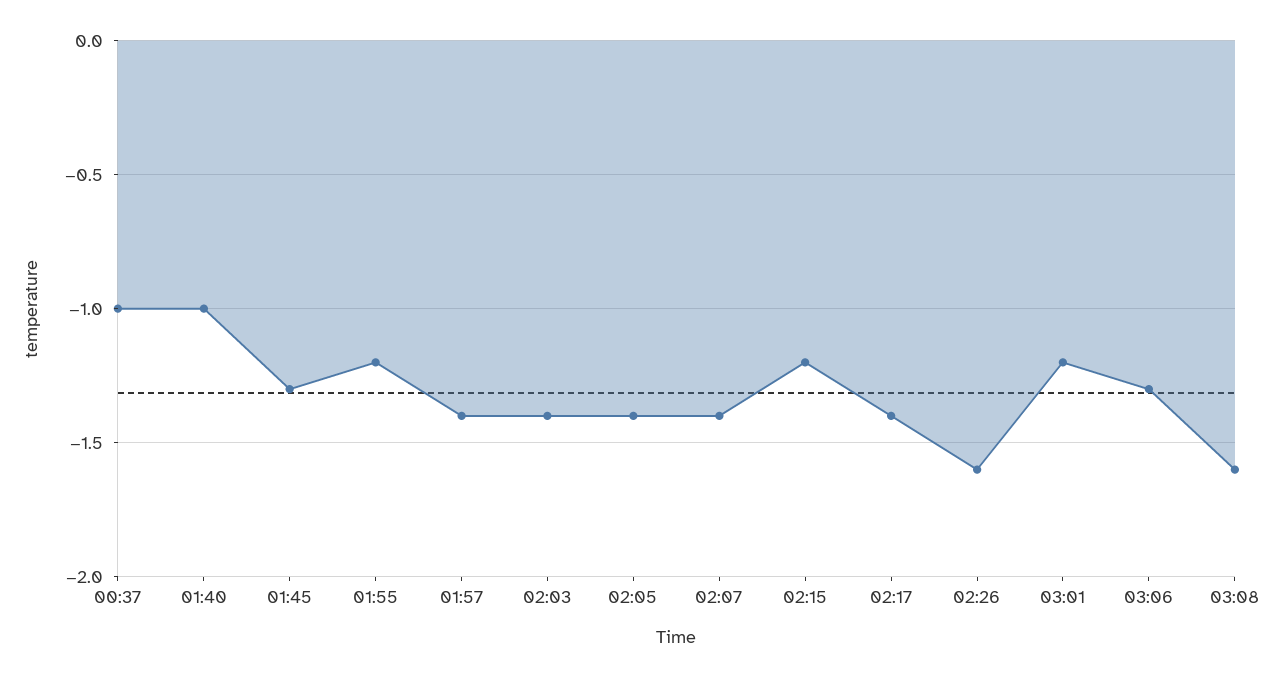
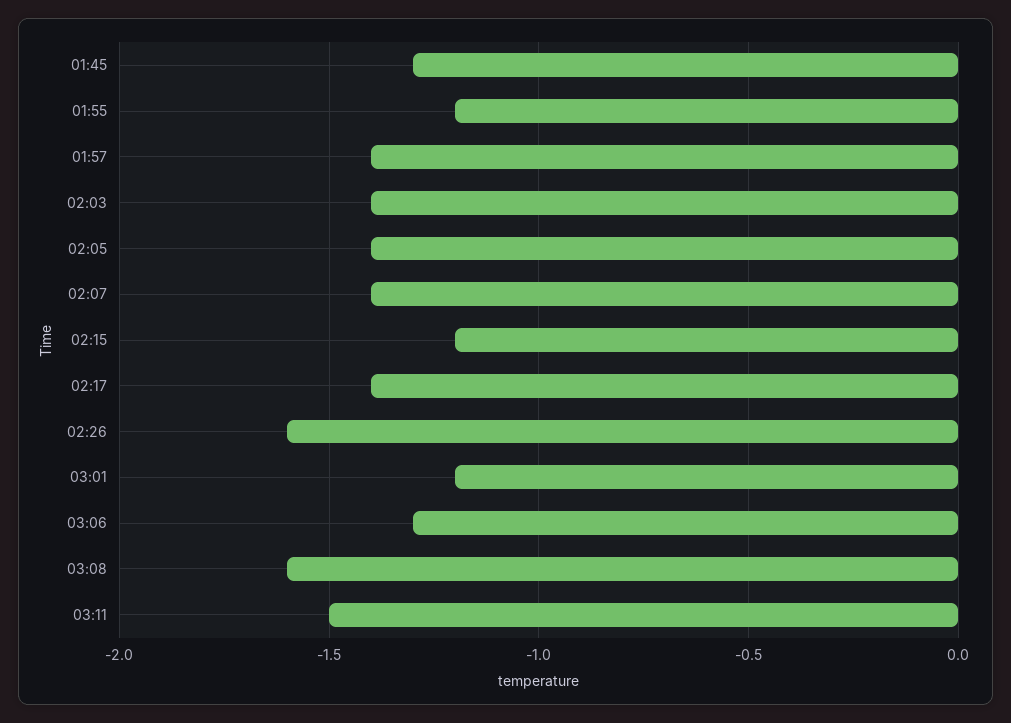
00:37: -1 -> none
01:40: -1 -> none
03:11: none -> -1.5

